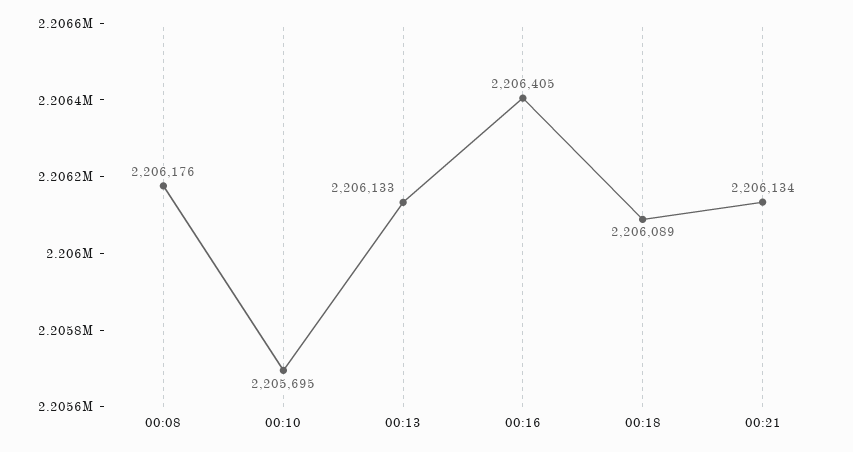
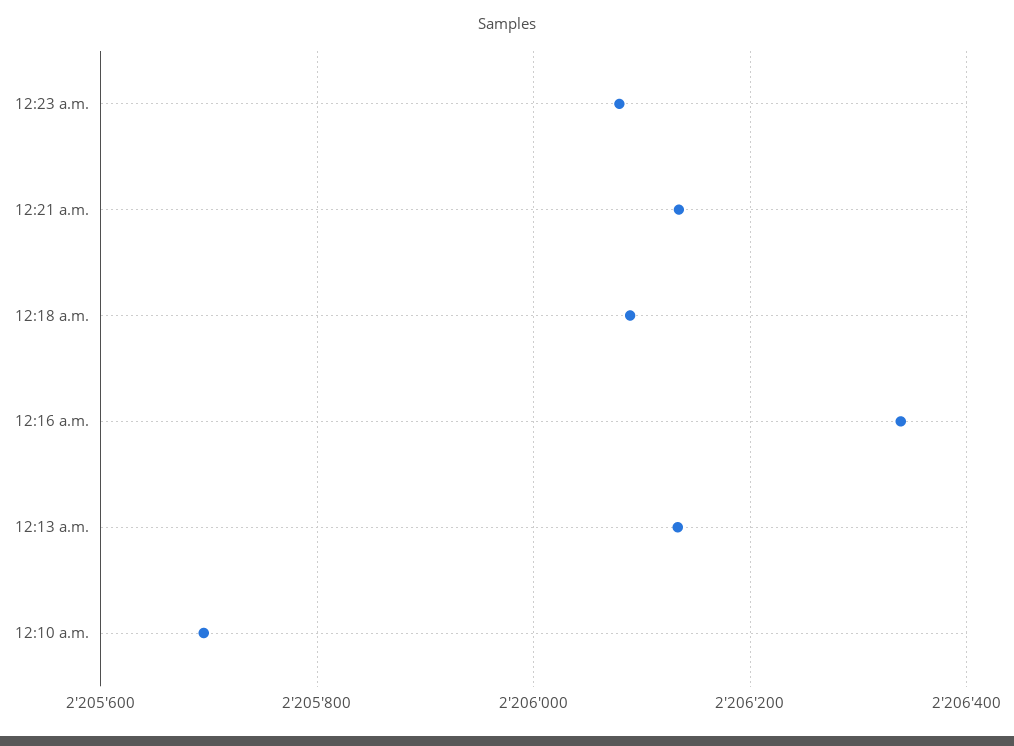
00:08: 2206176 -> none
00:16: 2206405 -> 2206340
12:23 a.m.: none -> 2206080

